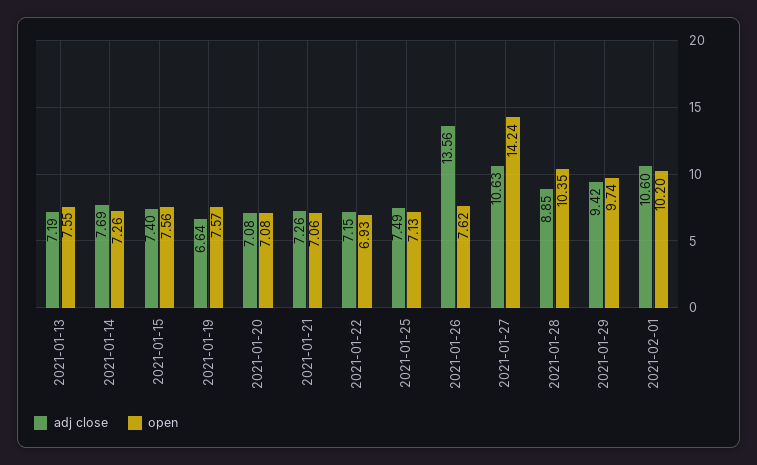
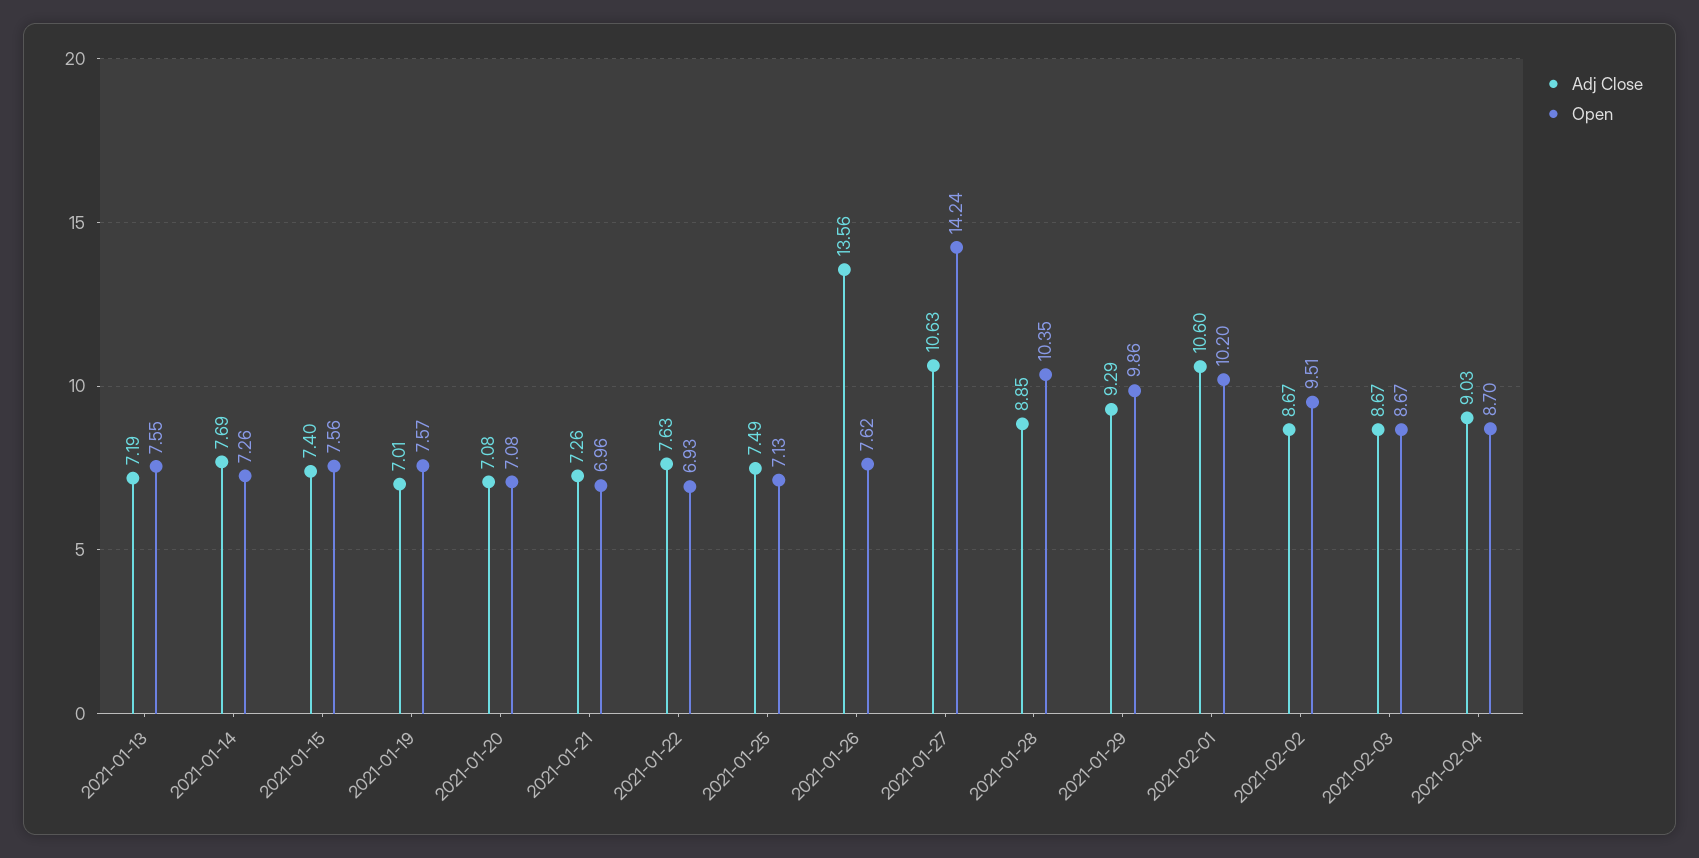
adj close, 2021-01-19: 6.64 -> 7.01
open, 2021-01-21: 7.06 -> 6.96
adj close, 2021-01-22: 7.15 -> 7.63
adj close, 2021-01-29: 9.42 -> 9.29
open, 2021-01-29: 9.74 -> 9.86
adj close, 2021-02-02: none -> 8.67
open, 2021-02-02: none -> 9.51
adj close, 2021-02-03: none -> 8.67
open, 2021-02-03: none -> 8.67
adj close, 2021-02-04: none -> 9.03
open, 2021-02-04: none -> 8.7

